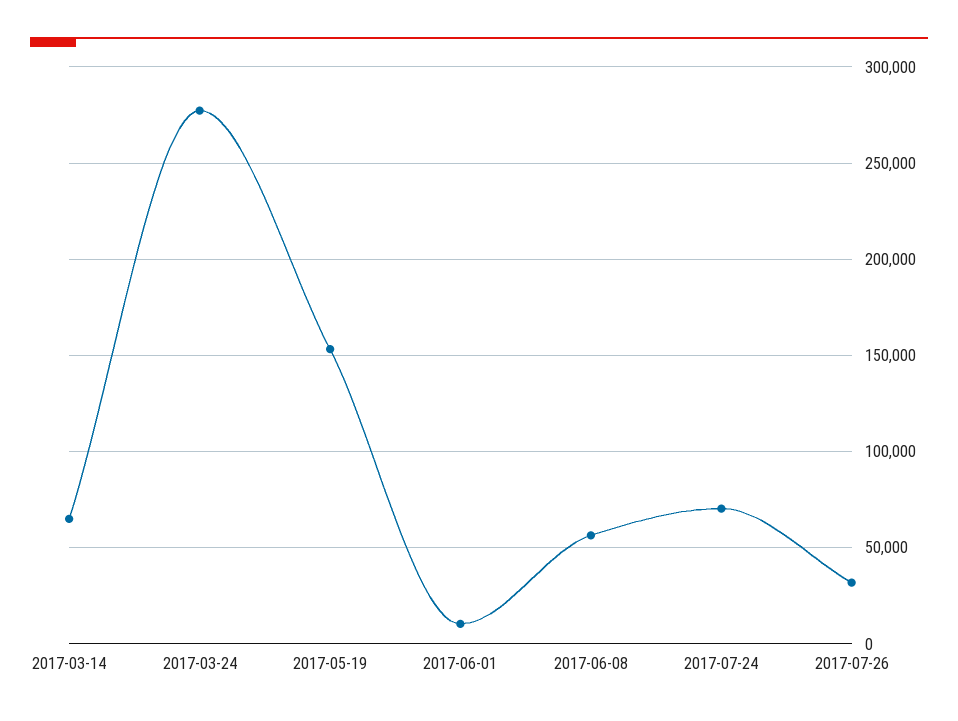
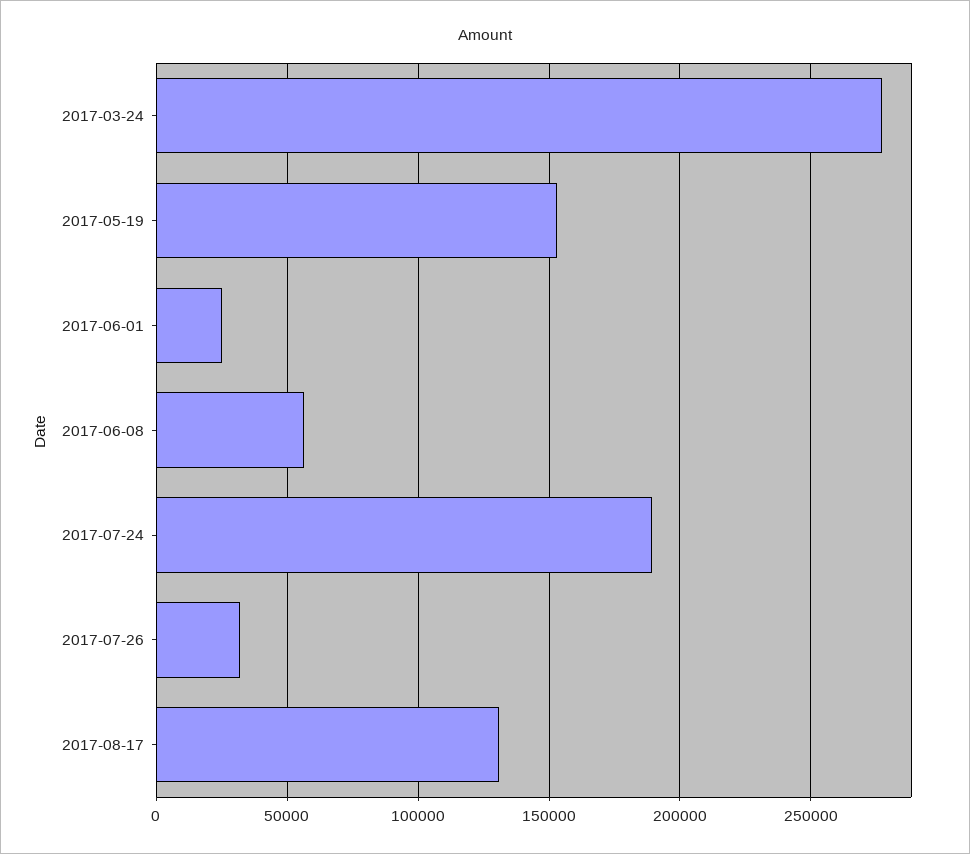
2017-03-14: 65000 -> none
2017-06-01: 10000 -> 25000
2017-07-24: 70000 -> 190000
2017-08-17: none -> 130000

